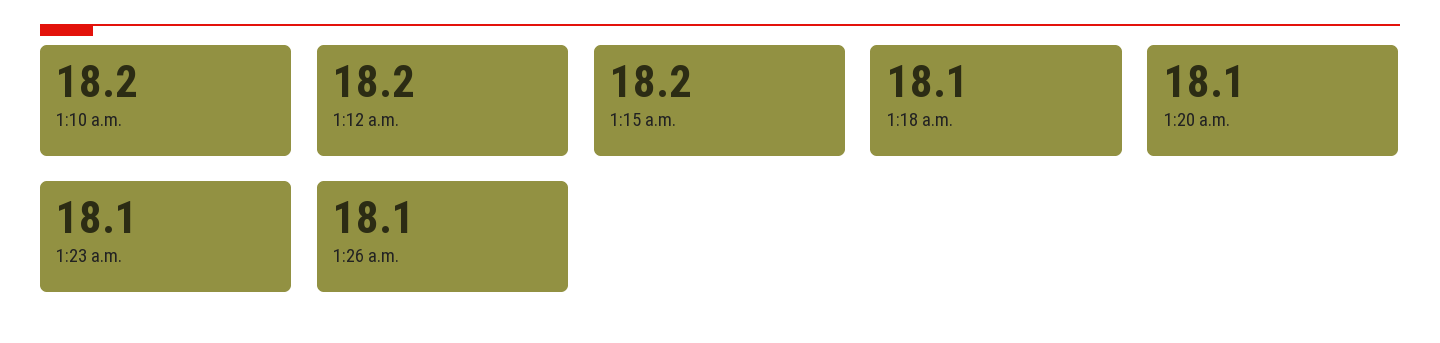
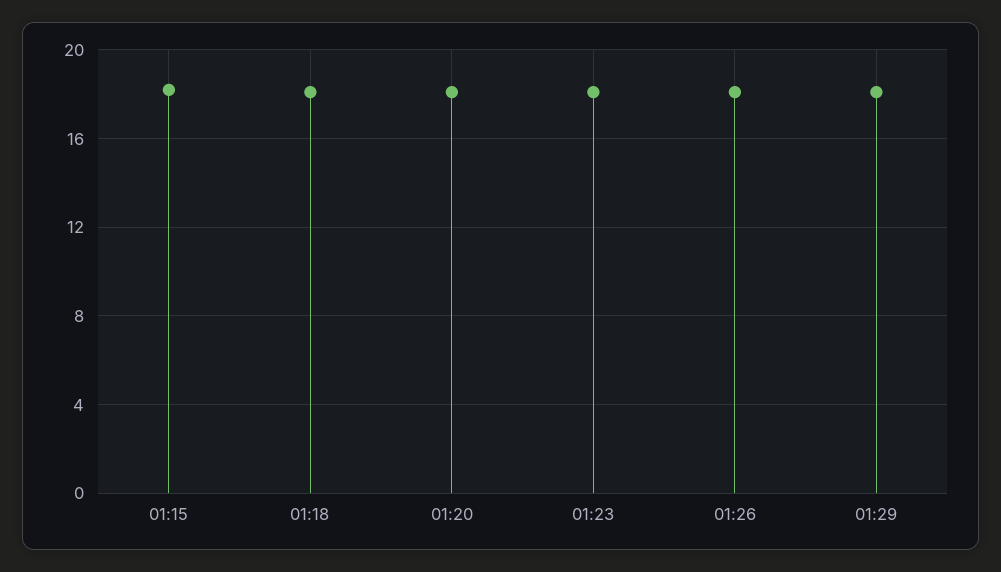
1:10 a.m.: 18.2 -> none
1:12 a.m.: 18.2 -> none
01:29: none -> 18

